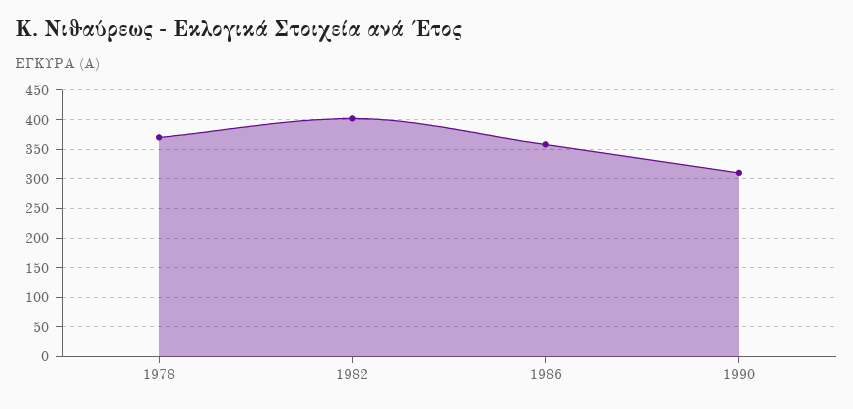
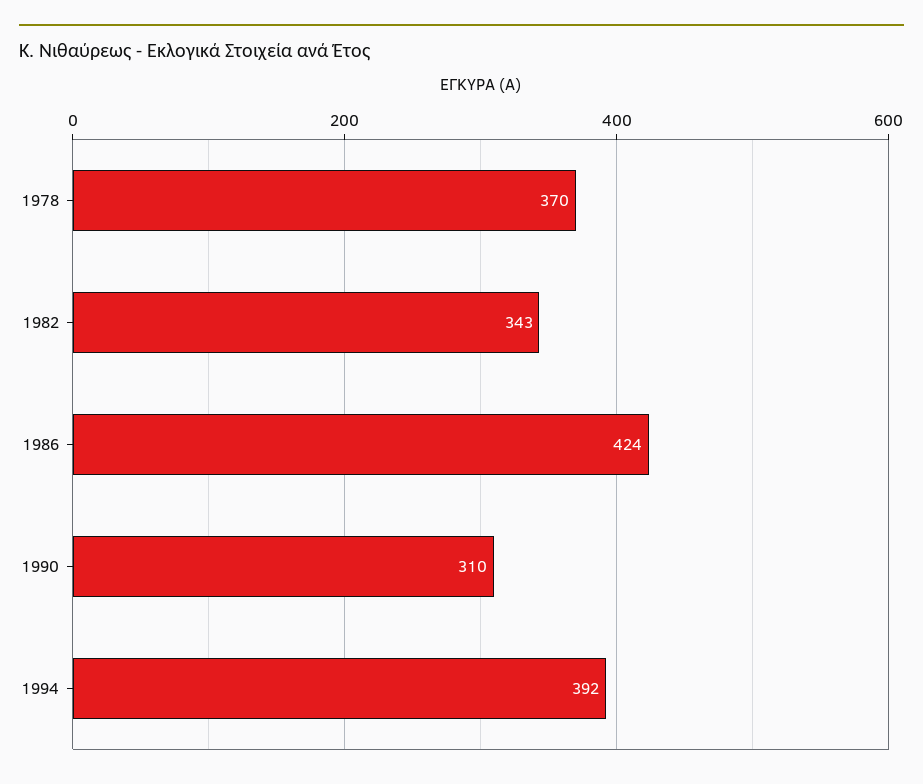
1982: 400 -> 343
1986: 350 -> 424
1994: none -> 392

